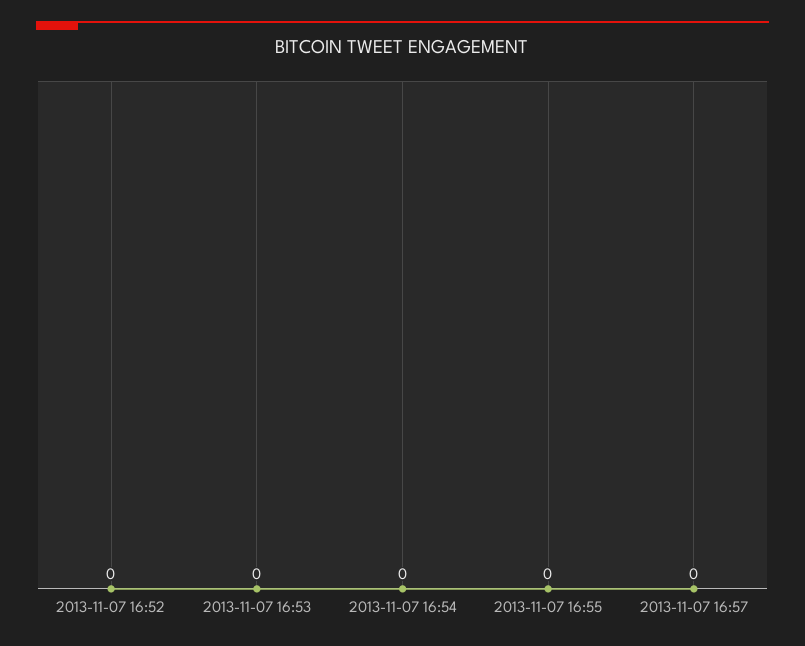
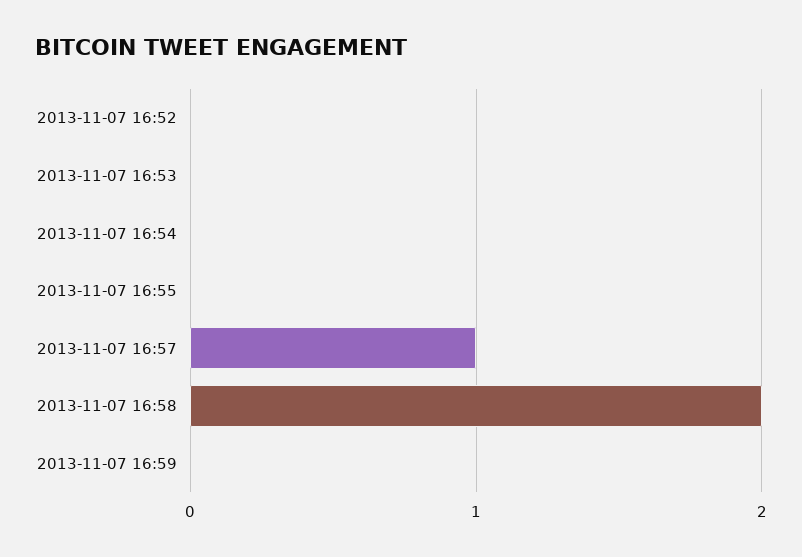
2013-11-07 16:57: 0 -> 1
2013-11-07 16:58: none -> 2
2013-11-07 16:59: none -> 0

